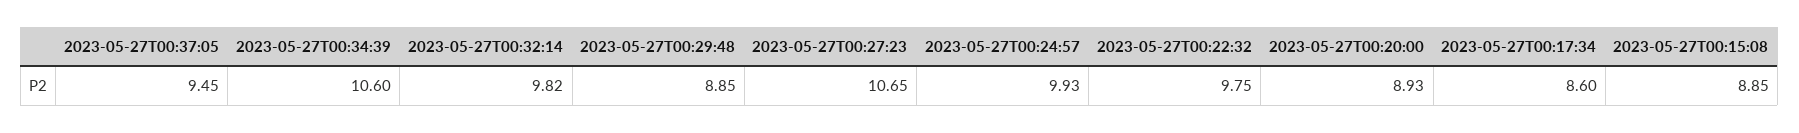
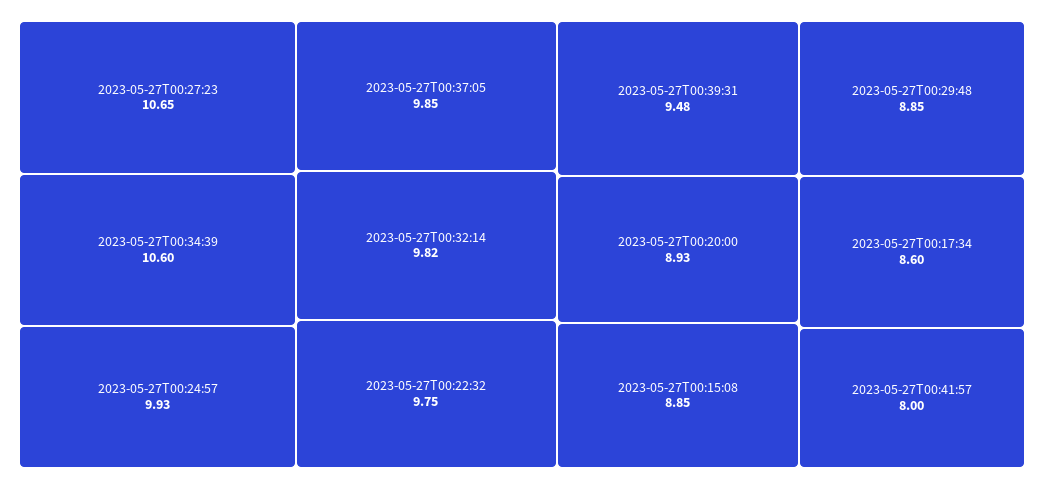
2023-05-27T00:37:05: 9.45 -> 9.85
2023-05-27T00:39:31: none -> 9.48
2023-05-27T00:41:57: none -> 8

